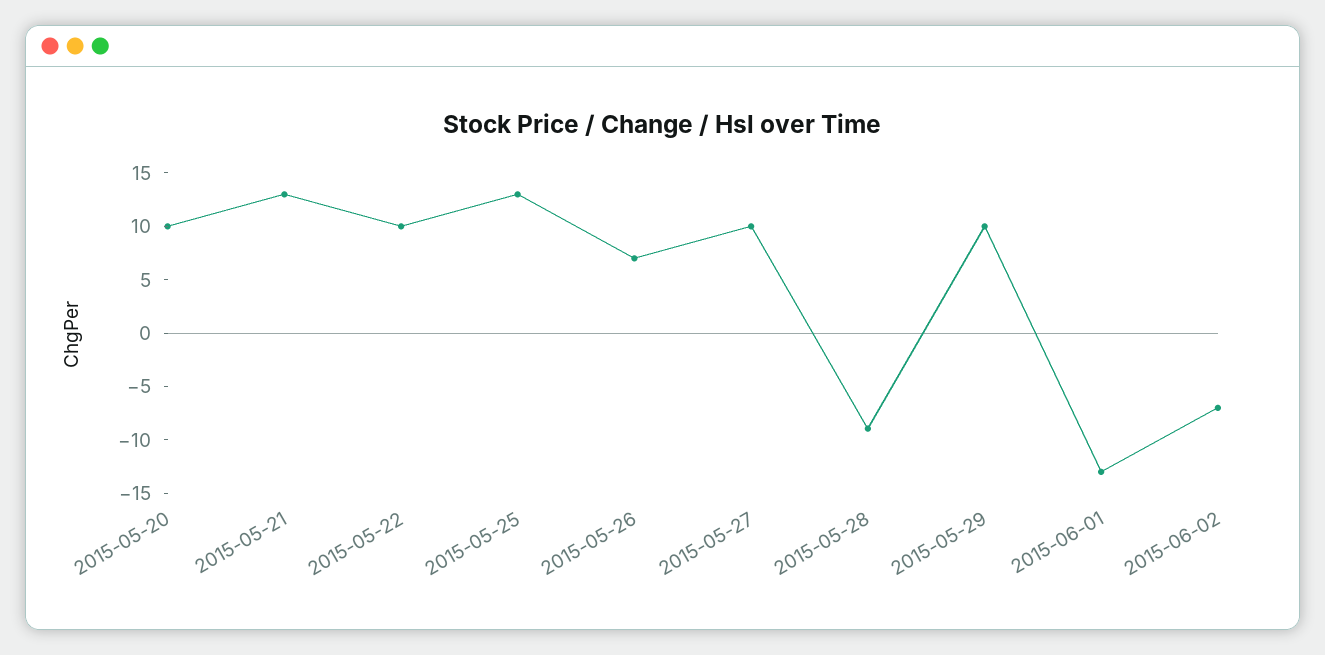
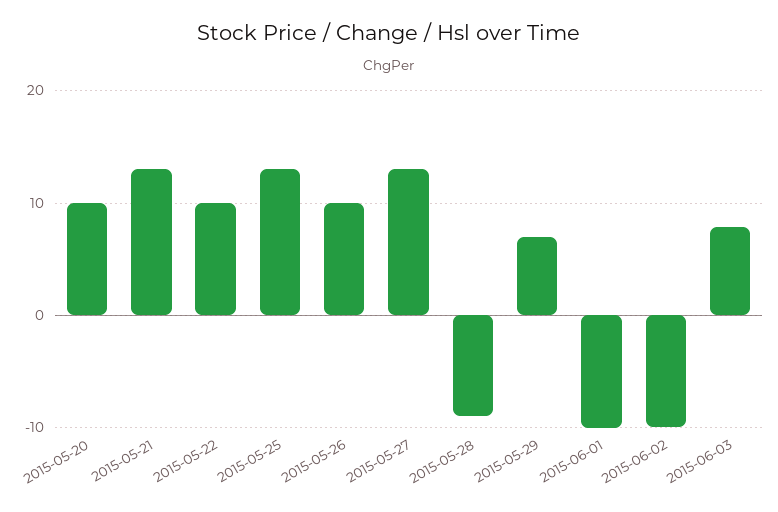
2015-05-26: 7 -> 10
2015-05-27: 10 -> 13
2015-05-29: 10 -> 7
2015-06-01: -13 -> -10
2015-06-02: -7 -> -10
2015-06-03: none -> 8

